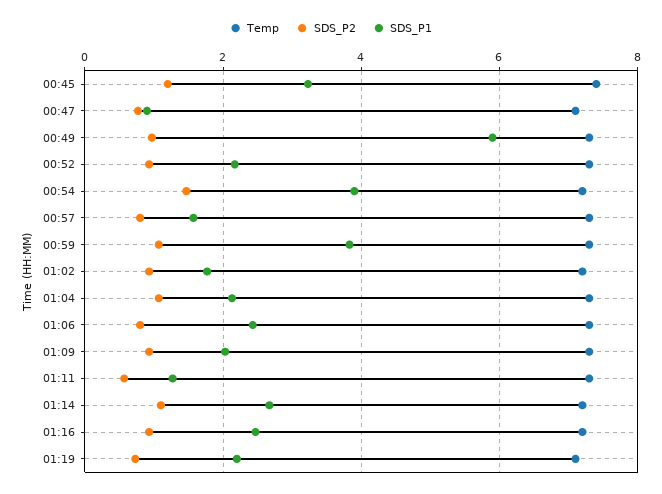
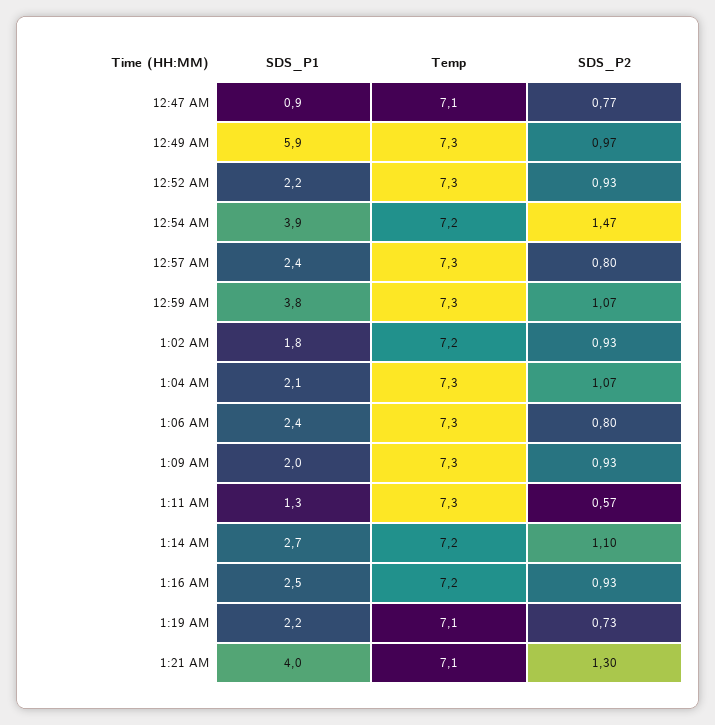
Temp, 00:45: 7.4 -> none
SDS_P2, 00:45: 1.2 -> none
SDS_P1, 00:45: 3.2 -> none
SDS_P1, 00:57: 1.6 -> 2.4
SDS_P1, 1:21 AM: none -> 4
Temp, 1:21 AM: none -> 7.1
SDS_P2, 1:21 AM: none -> 1.3

